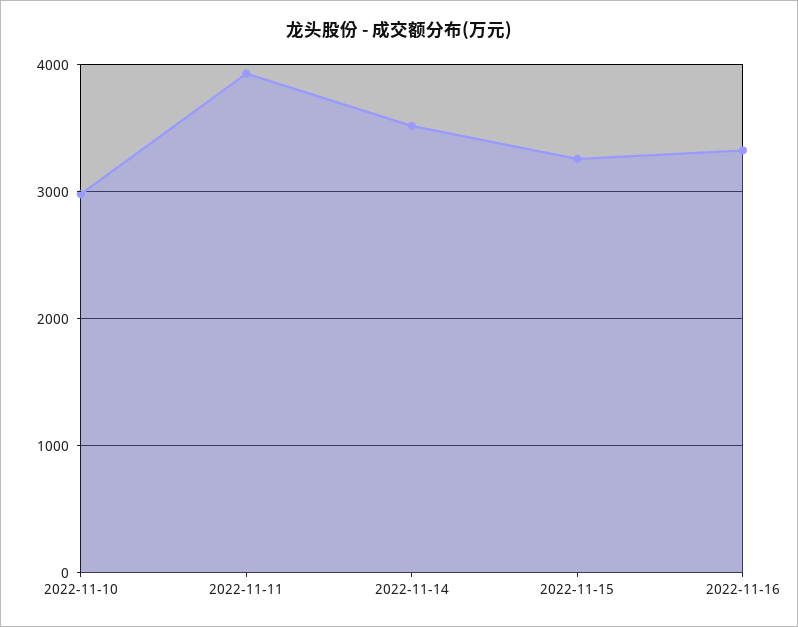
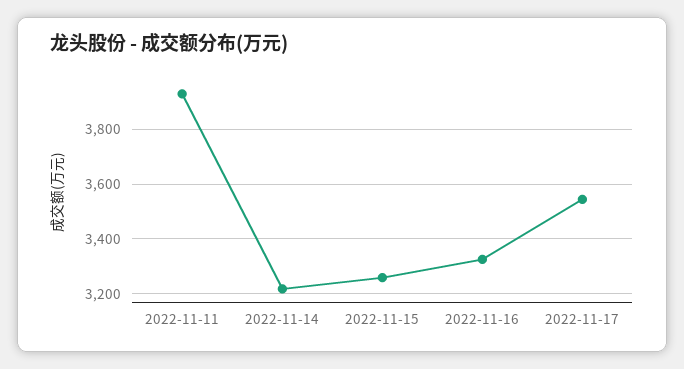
2022-11-10: 3000 -> none
2022-11-14: 3500 -> 3225
2022-11-17: none -> 3550

